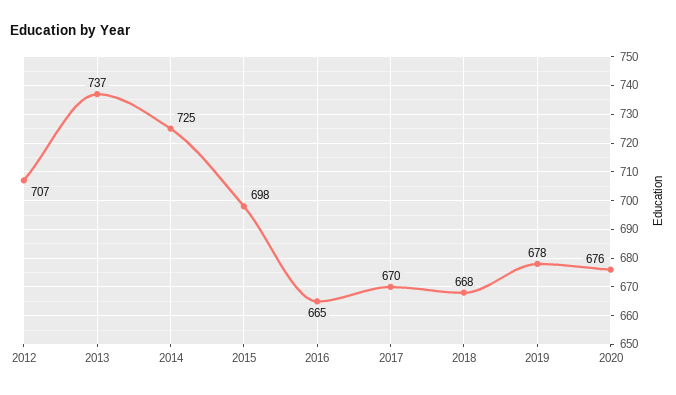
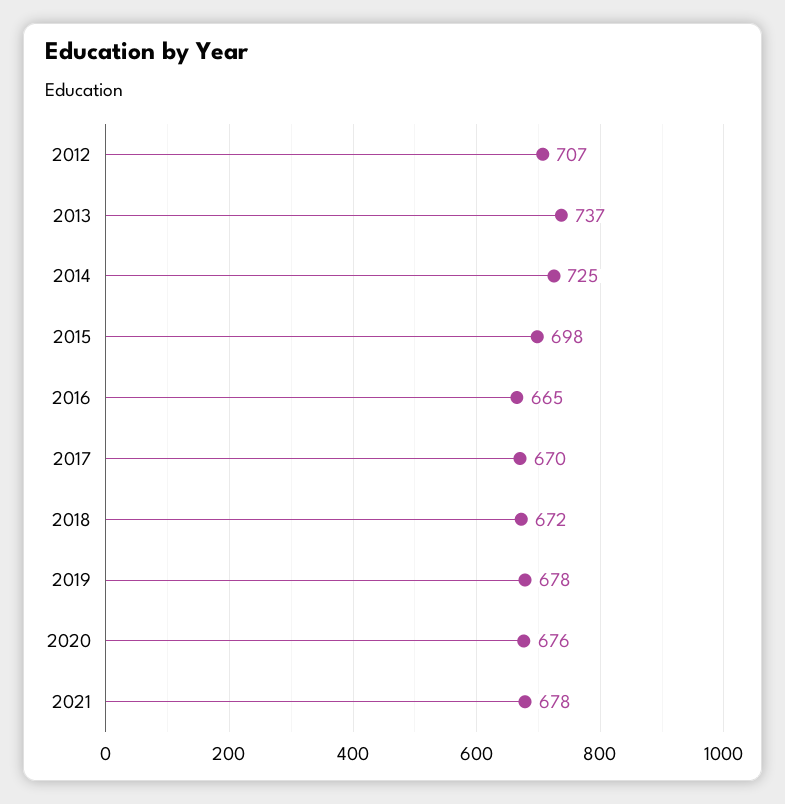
2018: 668 -> 672
2021: none -> 678

